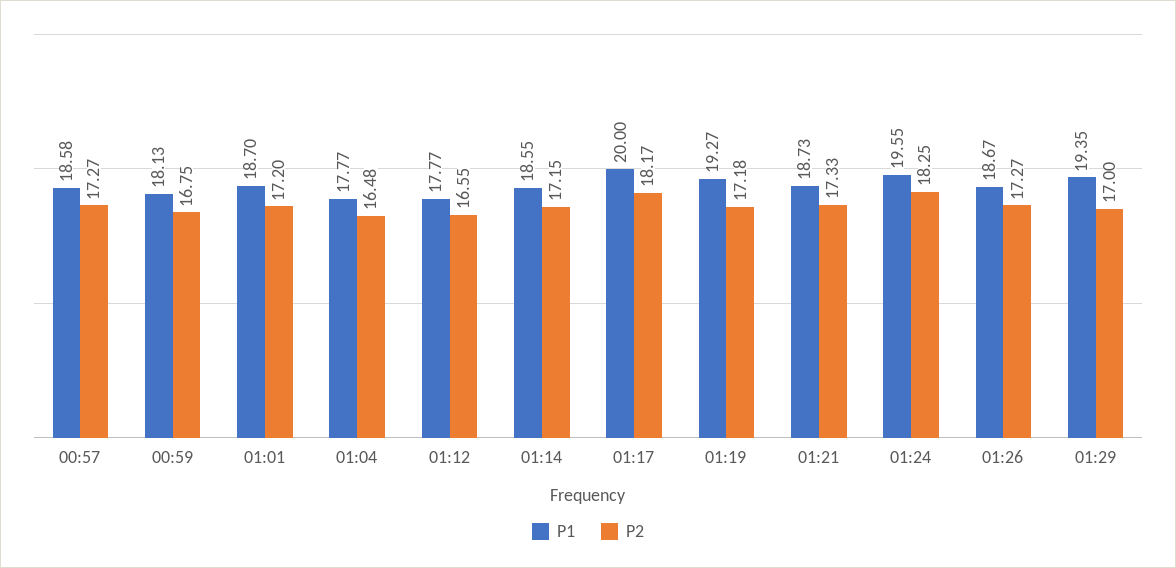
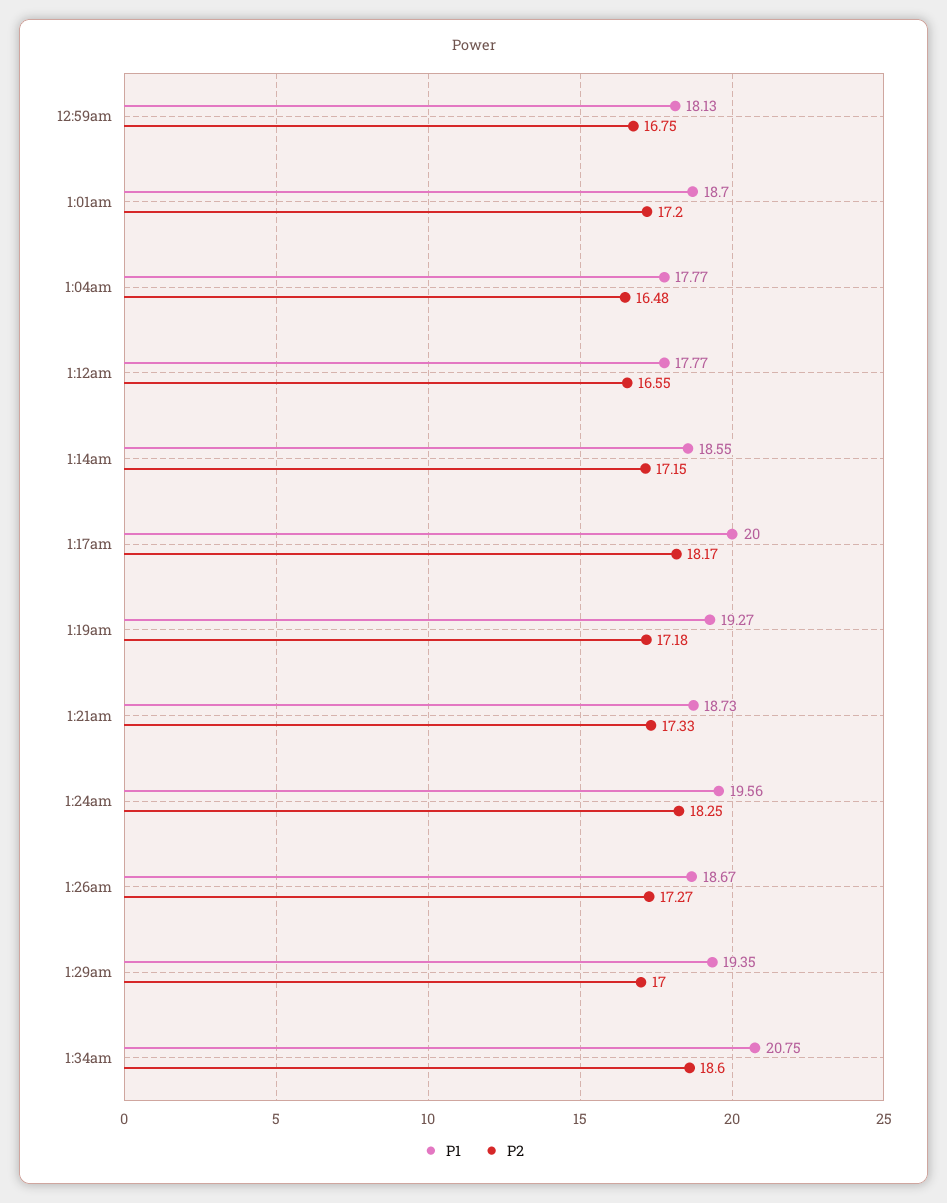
P1, 00:57: 18.58 -> none
P2, 00:57: 17.27 -> none
P1, 01:24: 19.55 -> 19.56
P1, 1:34am: none -> 20.75
P2, 1:34am: none -> 18.6

